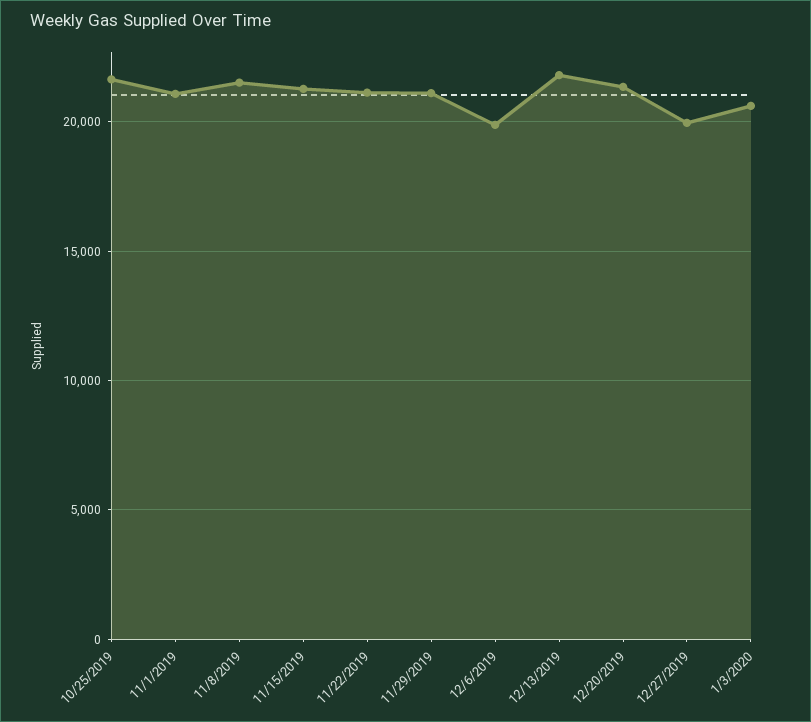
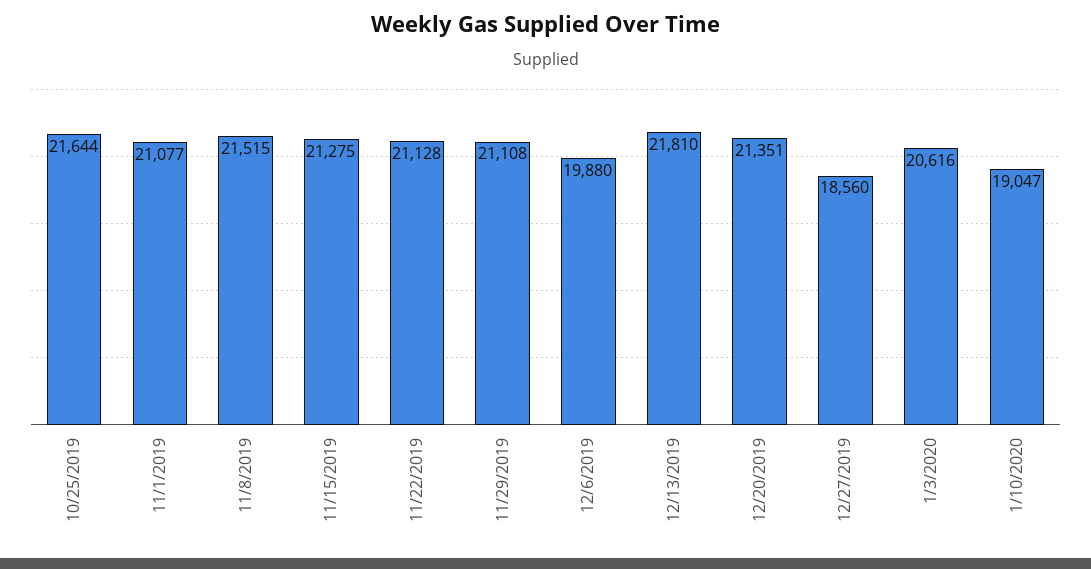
12/27/2019: 20000 -> 18560
1/10/2020: none -> 19047

